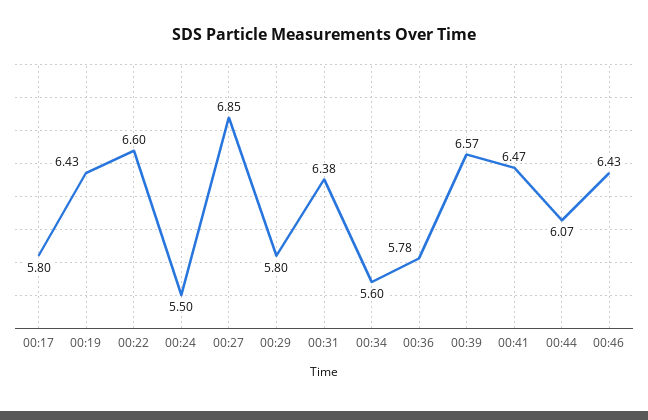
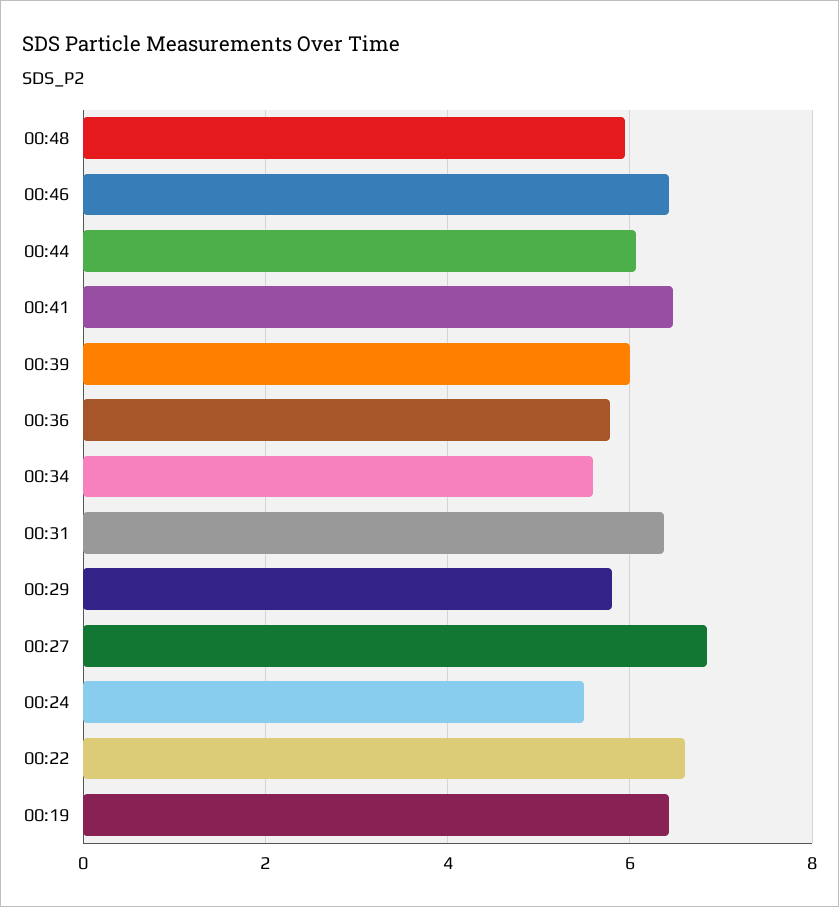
00:17: 5.8 -> none
00:39: 6.57 -> 6
00:48: none -> 6

